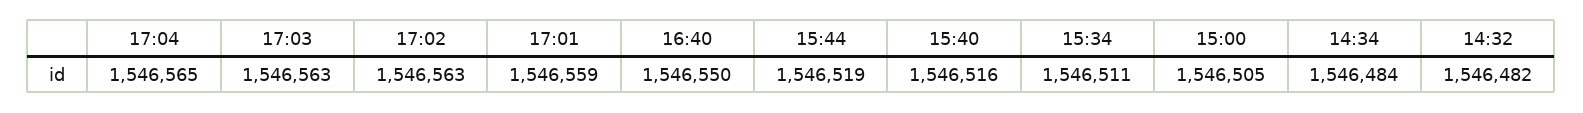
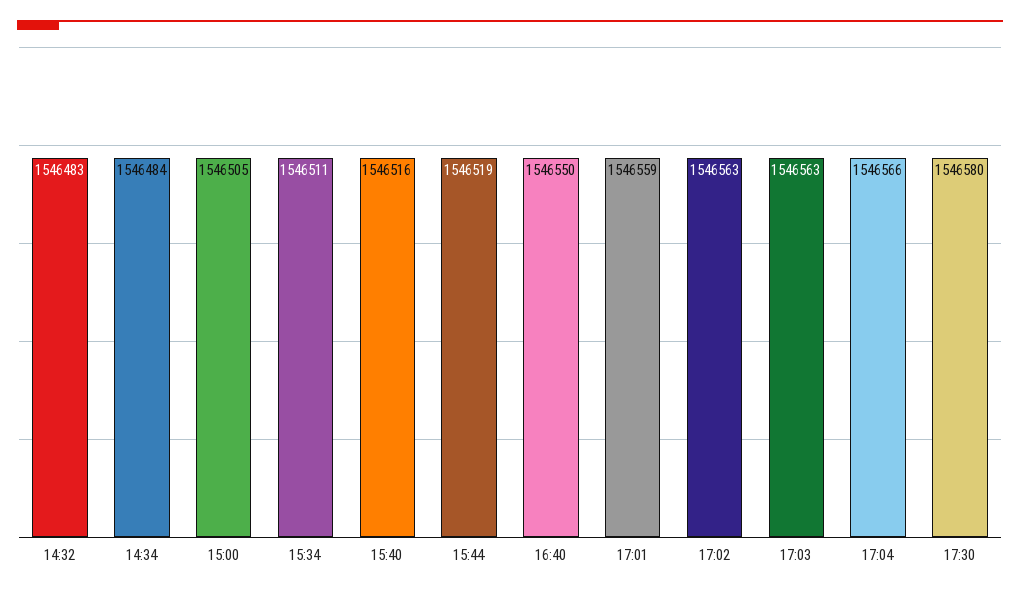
17:04: 1546565 -> 1546566
14:32: 1546482 -> 1546483
17:30: none -> 1546580

